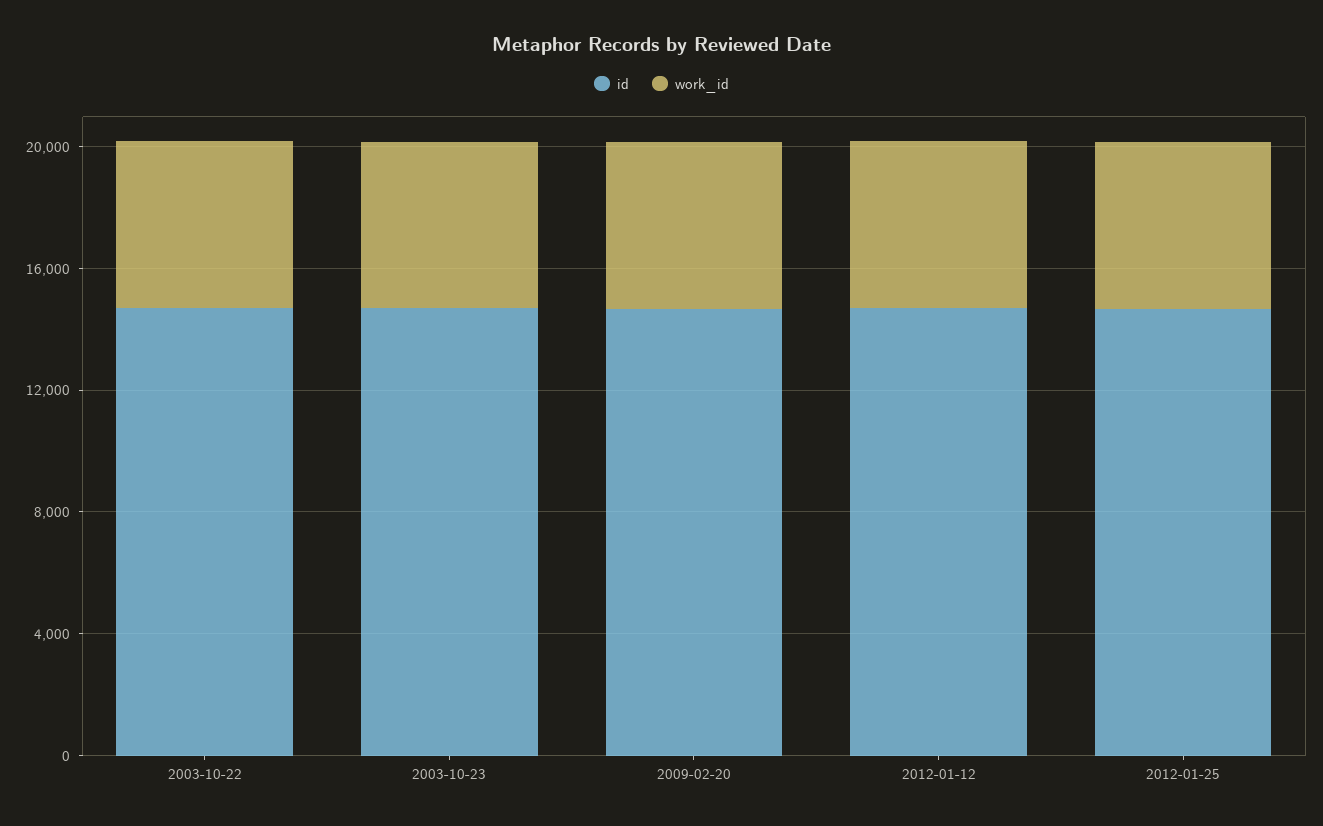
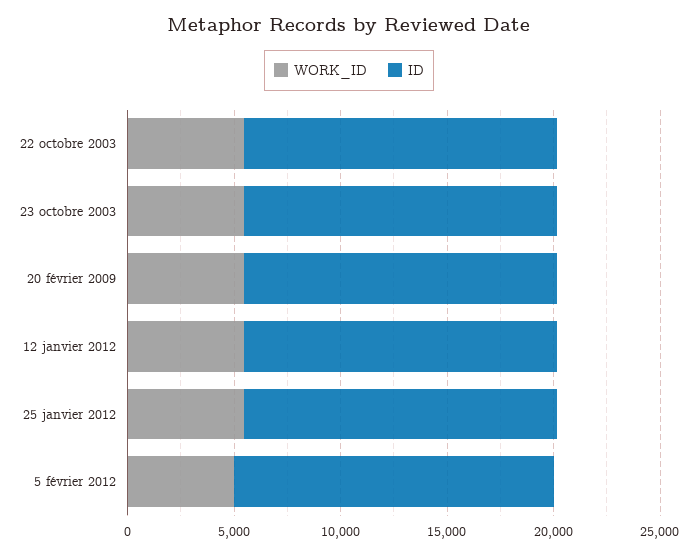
work_id, 5 février 2012: none -> 5000
id, 5 février 2012: none -> 15000

